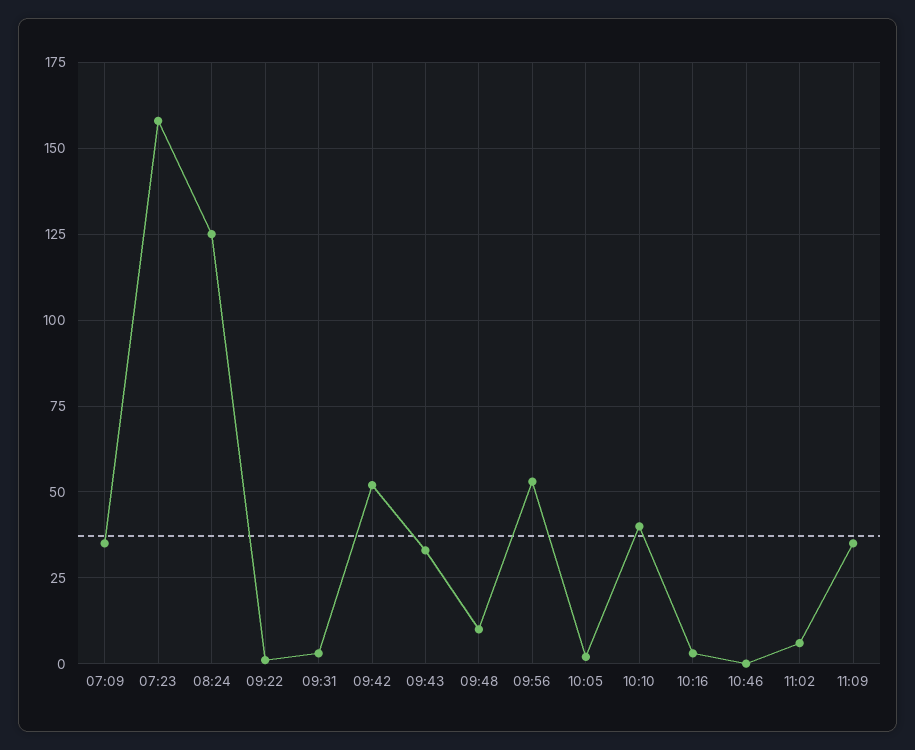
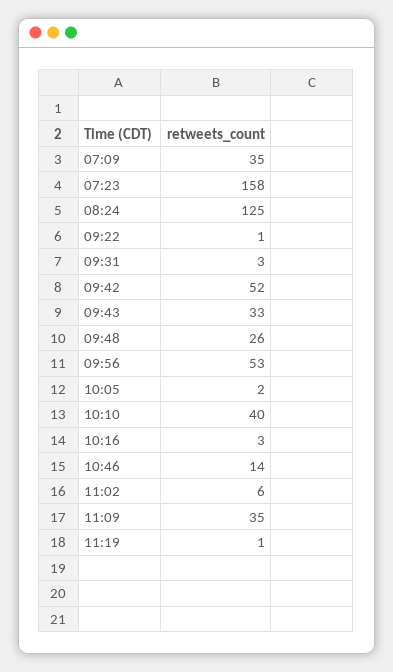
09:48: 10 -> 26
10:46: 0 -> 14
11:19: none -> 1

